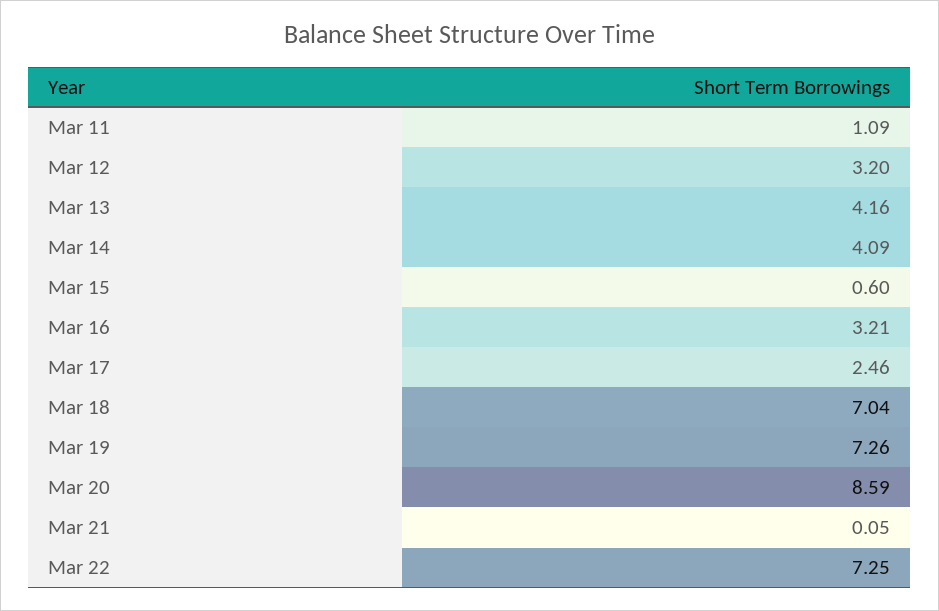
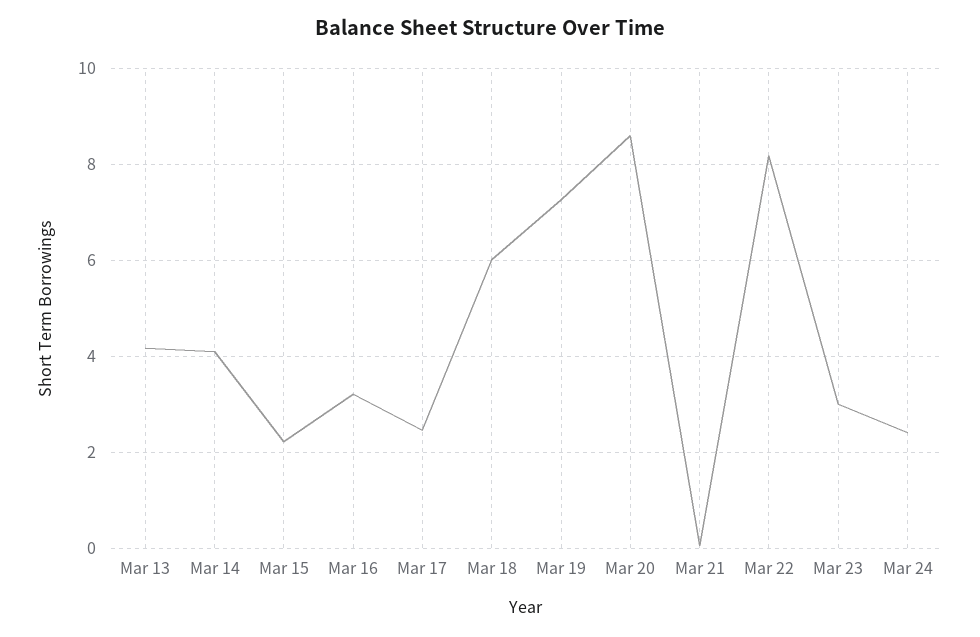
Mar 11: 1.09 -> none
Mar 12: 3.2 -> none
Mar 15: 0.6 -> 2.2
Mar 18: 7.04 -> 6
Mar 22: 7.25 -> 8.2
Mar 23: none -> 3
Mar 24: none -> 2.4

